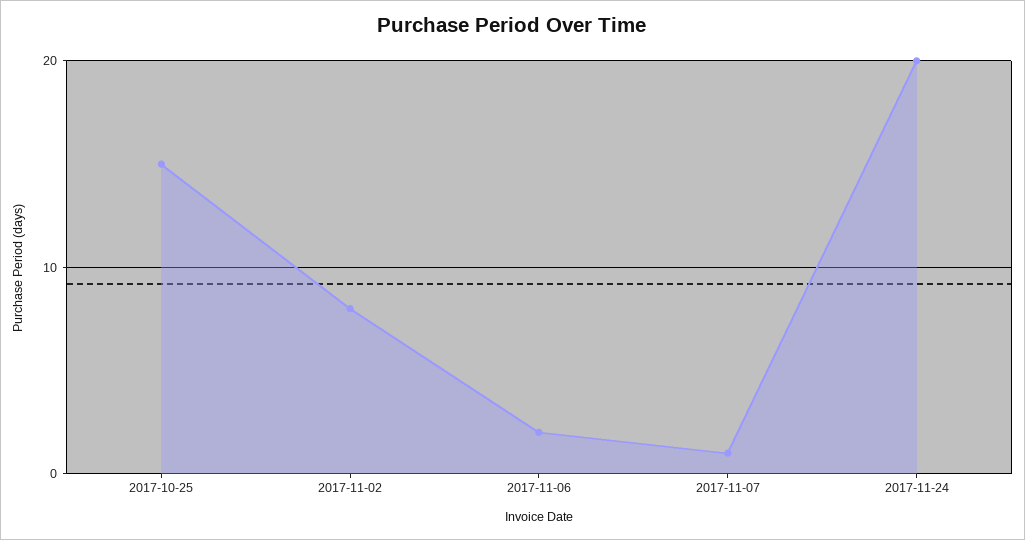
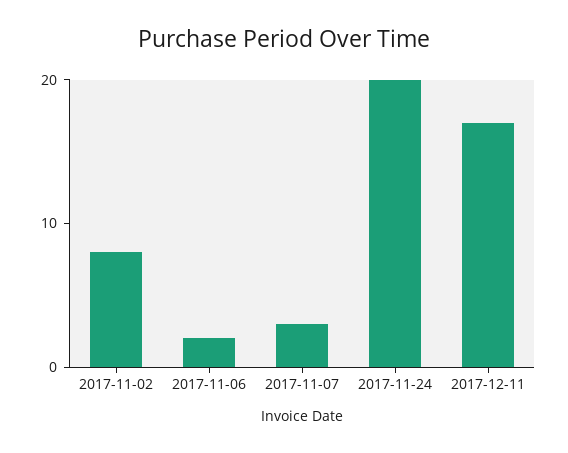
2017-10-25: 15 -> none
2017-11-07: 1 -> 3
2017-12-11: none -> 17

